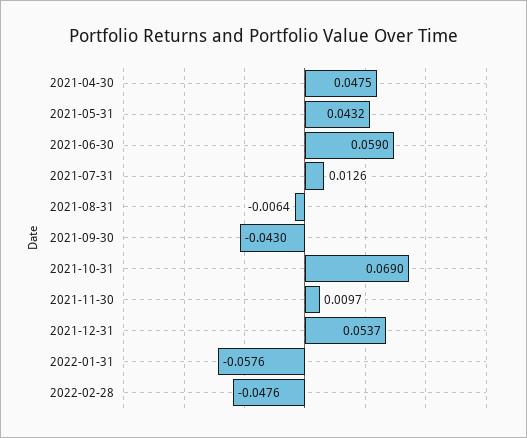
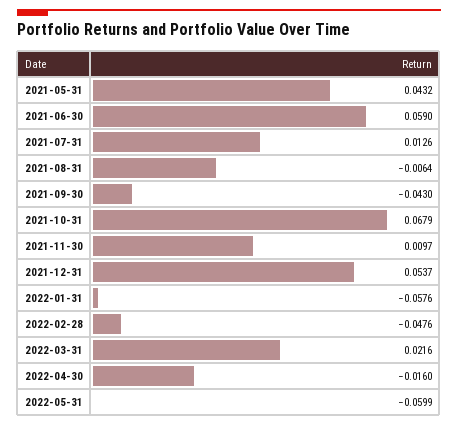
2021-04-30: 0.0475 -> none
2021-10-31: 0.069 -> 0.0679
2022-03-31: none -> 0.0216
2022-04-30: none -> -0.016
2022-05-31: none -> -0.0599

